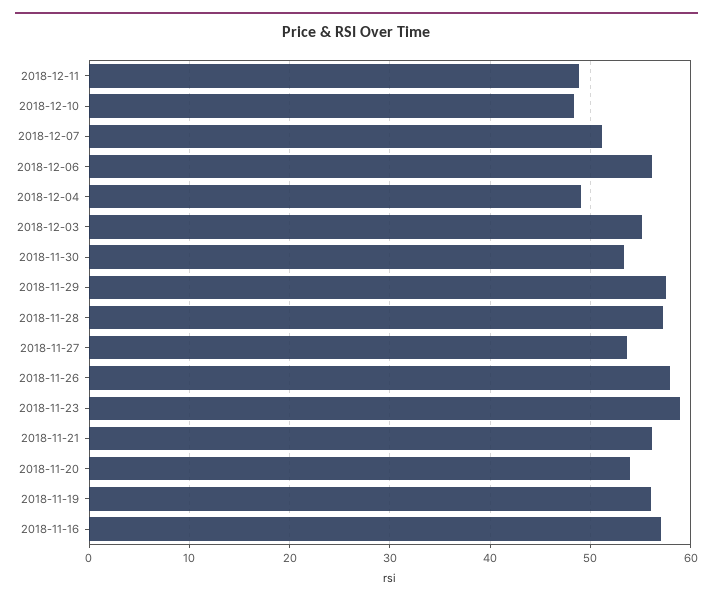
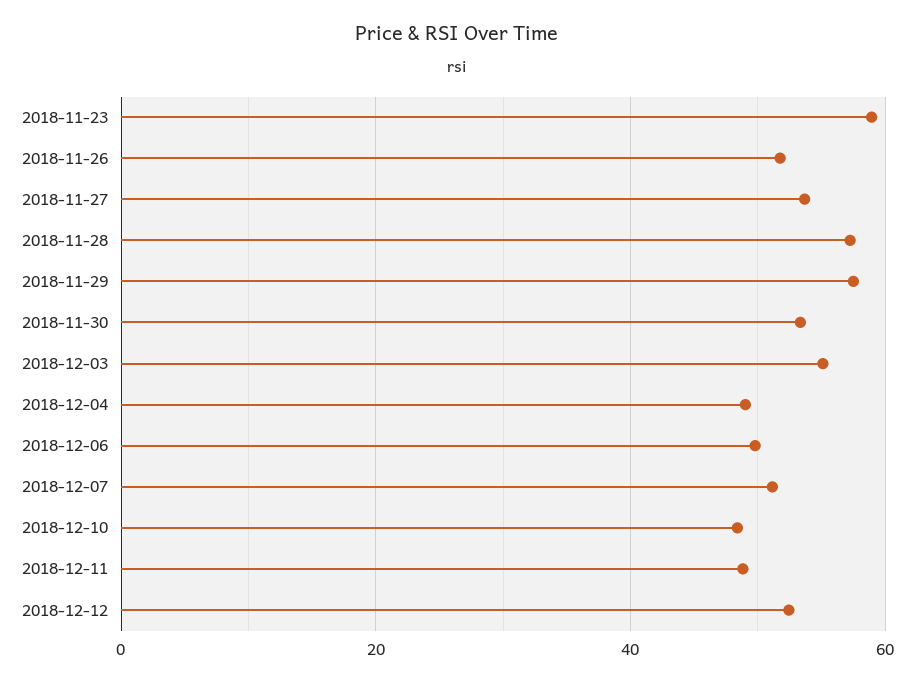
2018-12-06: 56 -> 50
2018-11-26: 58 -> 52
2018-11-21: 56 -> none
2018-11-20: 54 -> none
2018-11-19: 56 -> none
2018-11-16: 57 -> none
2018-12-12: none -> 52

